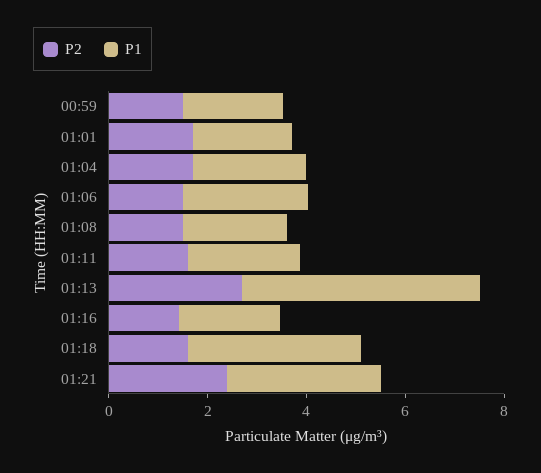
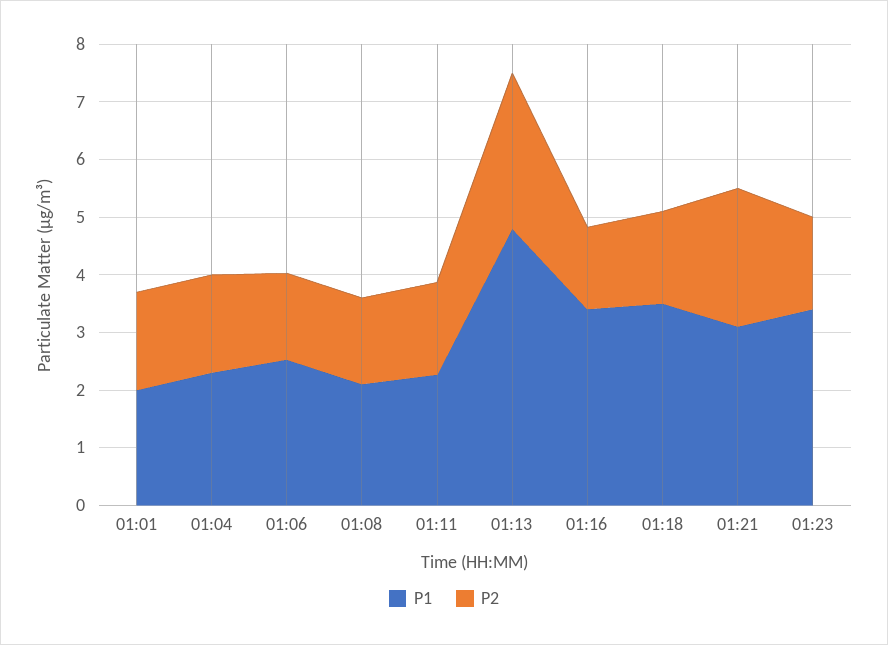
P2, 00:59: 1.5 -> none
P1, 00:59: 2 -> none
P1, 01:16: 2 -> 3.4
P1, 01:23: none -> 3.4
P2, 01:23: none -> 1.6

